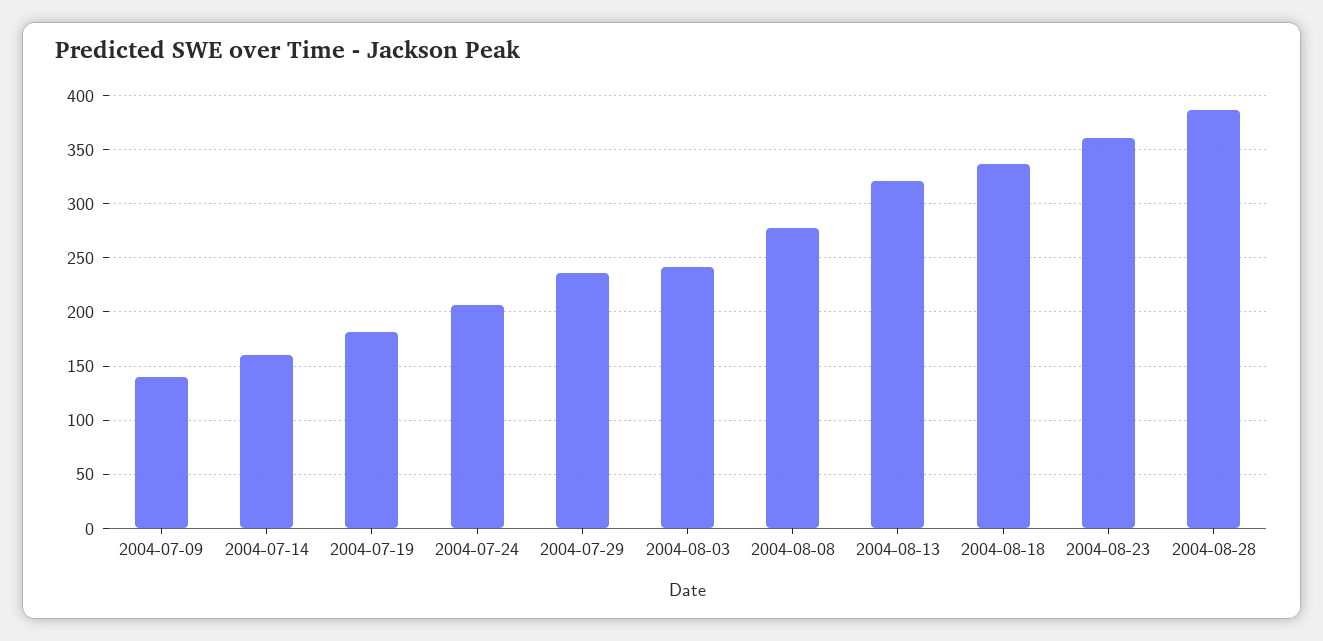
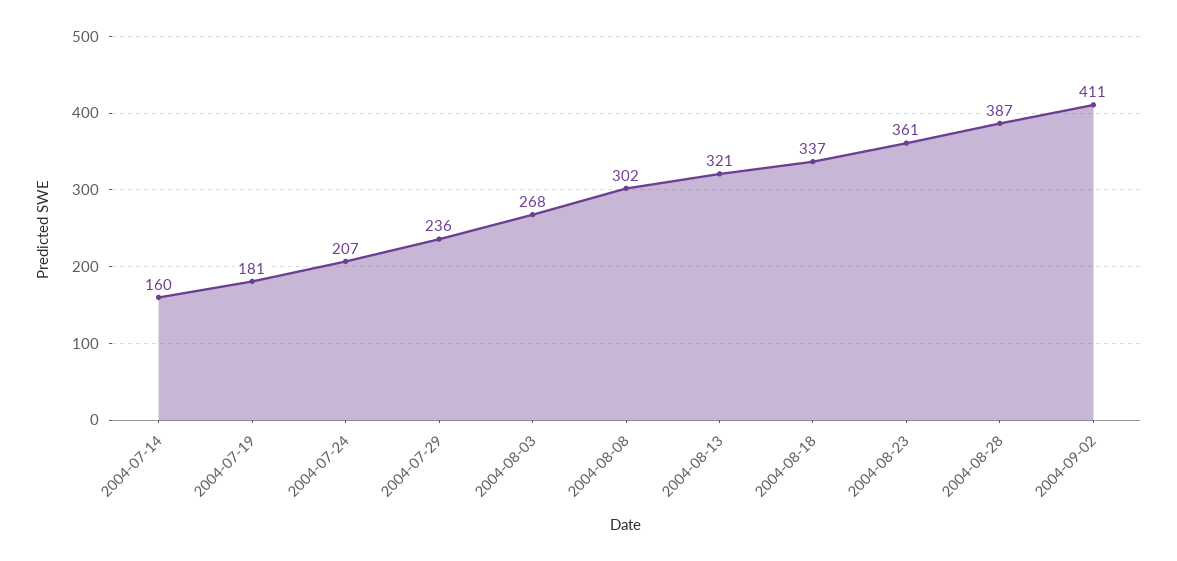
2004-07-09: 140 -> none
2004-08-03: 240 -> 268
2004-08-08: 280 -> 302
2004-09-02: none -> 411

